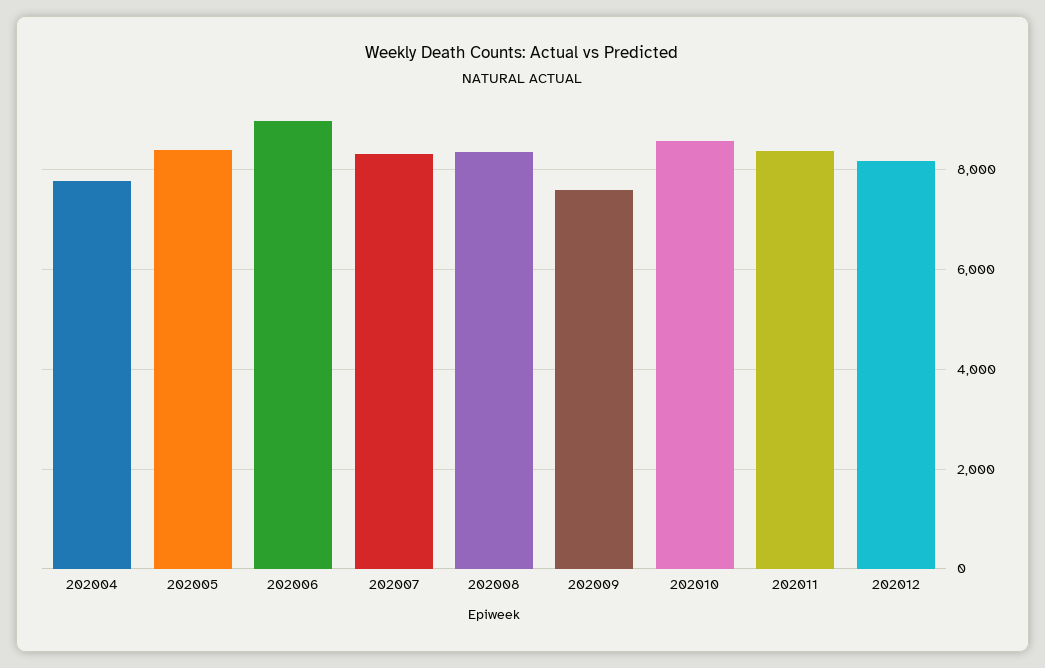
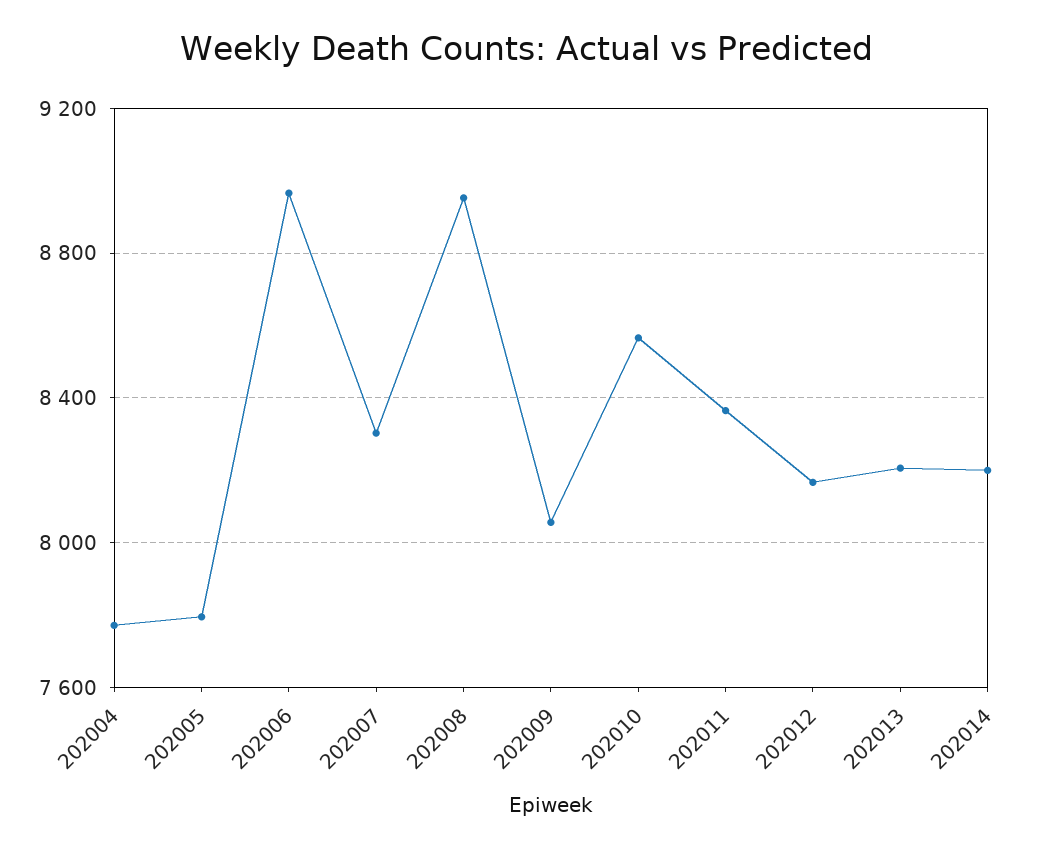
202005: 8400 -> 7800
202008: 8400 -> 8950
202009: 7600 -> 8050
202013: none -> 8200
202014: none -> 8200

